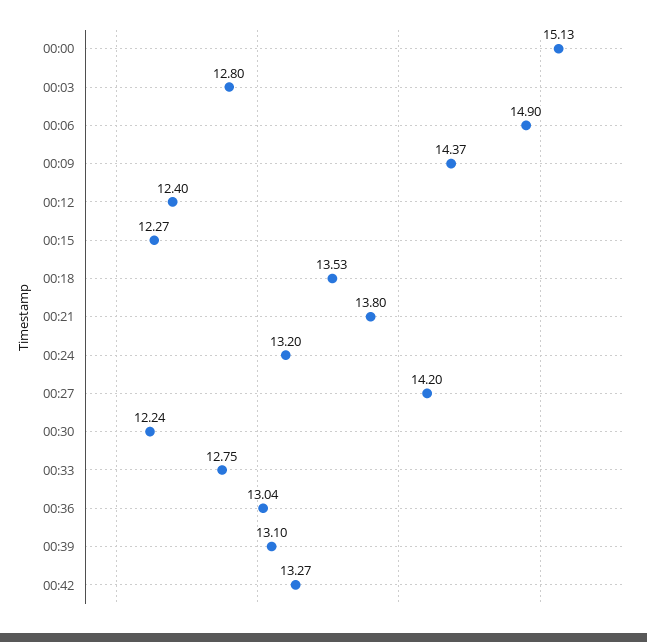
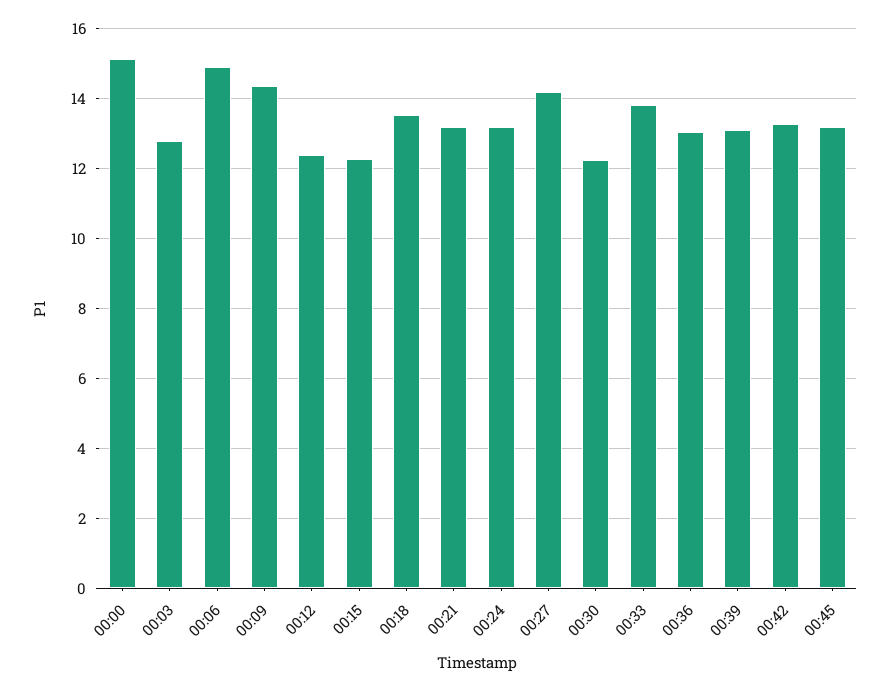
00:21: 13.8 -> 13.2
00:33: 12.75 -> 13.8
00:45: none -> 13.2

